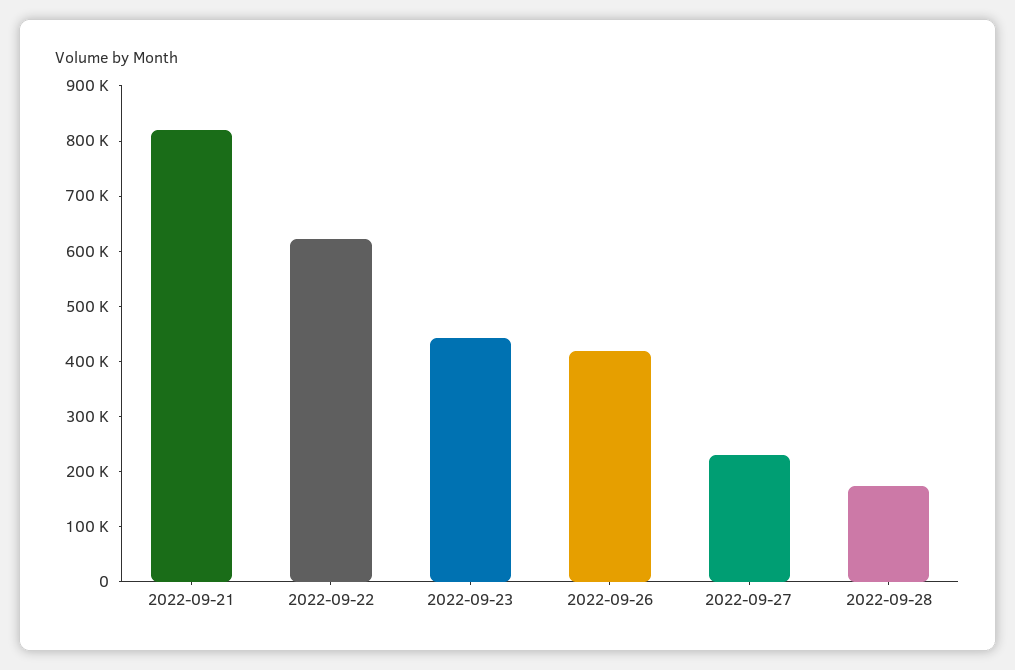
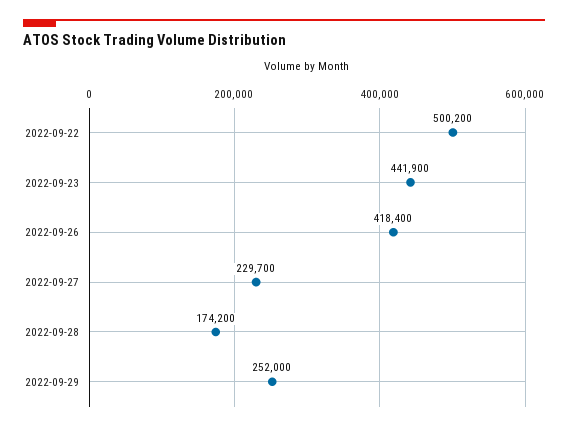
2022-09-21: 820000 -> none
2022-09-22: 620000 -> 500200
2022-09-29: none -> 252000

